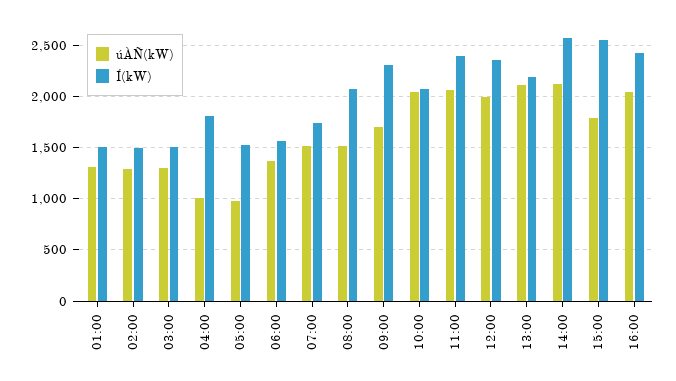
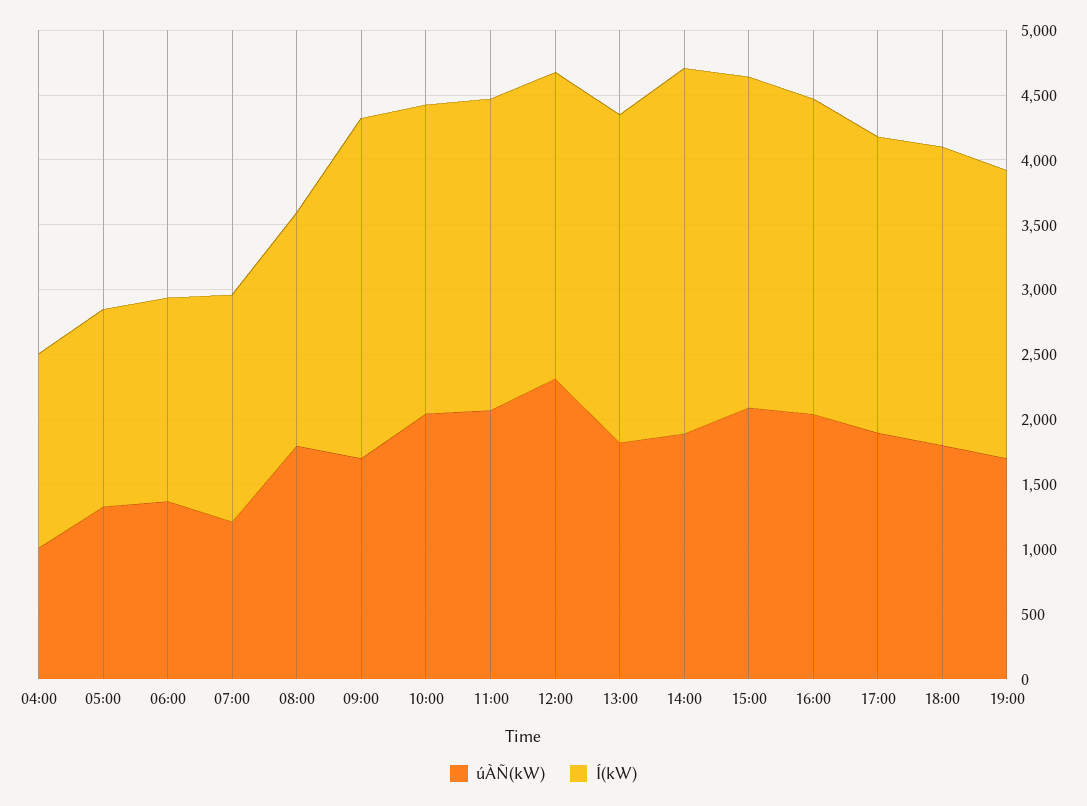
úÀÑ(kW), 01:00: 1300 -> none
Í(kW), 01:00: 1500 -> none
úÀÑ(kW), 02:00: 1300 -> none
Í(kW), 02:00: 1500 -> none
úÀÑ(kW), 03:00: 1300 -> none
Í(kW), 03:00: 1500 -> none
Í(kW), 04:00: 1800 -> 1500
úÀÑ(kW), 05:00: 1000 -> 1300
úÀÑ(kW), 07:00: 1500 -> 1200
úÀÑ(kW), 08:00: 1500 -> 1800
Í(kW), 08:00: 2100 -> 1800
Í(kW), 09:00: 2300 -> 2600
Í(kW), 10:00: 2100 -> 2400
úÀÑ(kW), 12:00: 2000 -> 2300
úÀÑ(kW), 13:00: 2100 -> 1800
Í(kW), 13:00: 2200 -> 2500
úÀÑ(kW), 14:00: 2100 -> 1900
Í(kW), 14:00: 2600 -> 2800
úÀÑ(kW), 15:00: 1800 -> 2100
úÀÑ(kW), 17:00: none -> 1900
Í(kW), 17:00: none -> 2300
úÀÑ(kW), 18:00: none -> 1800
Í(kW), 18:00: none -> 2300
úÀÑ(kW), 19:00: none -> 1700
Í(kW), 19:00: none -> 2200

